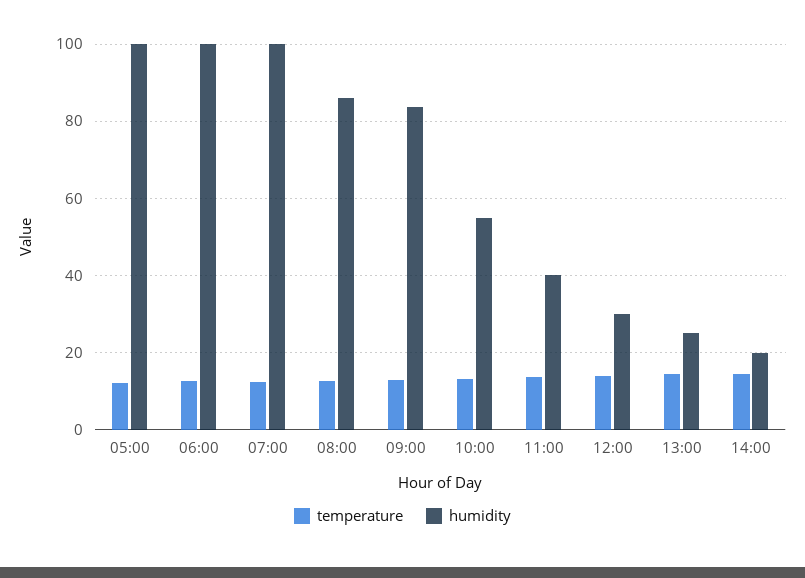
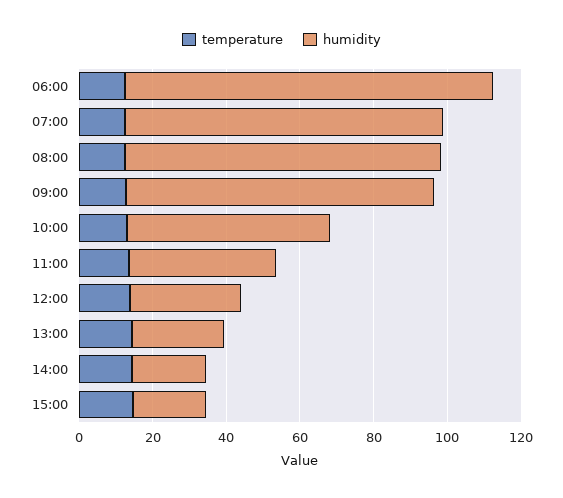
temperature, 05:00: 12 -> none
humidity, 05:00: 100 -> none
humidity, 07:00: 100 -> 85
temperature, 15:00: none -> 15
humidity, 15:00: none -> 20

